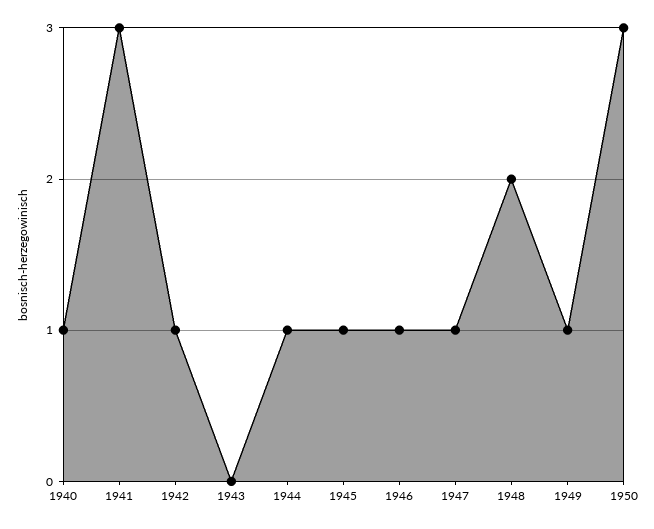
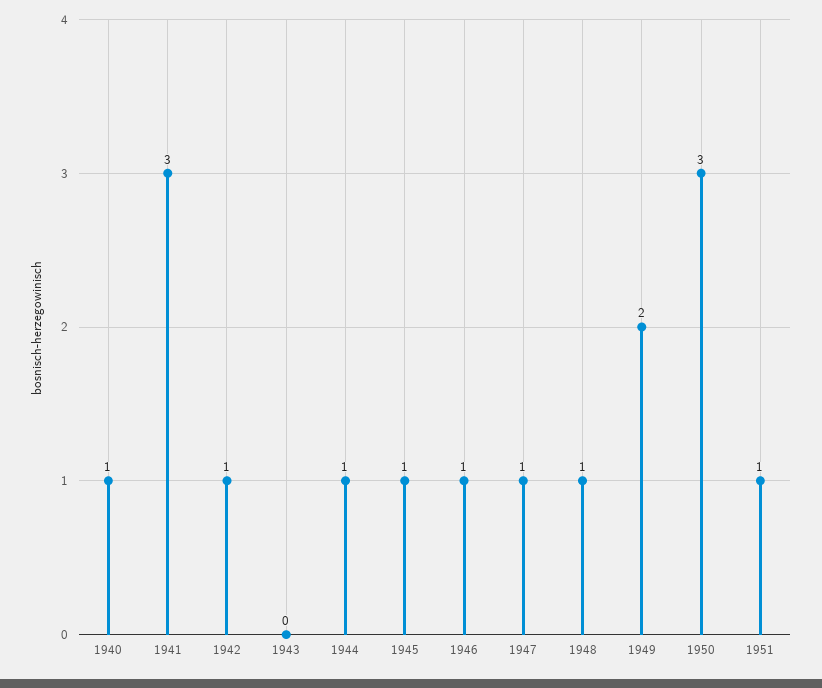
1948: 2 -> 1
1949: 1 -> 2
1951: none -> 1

